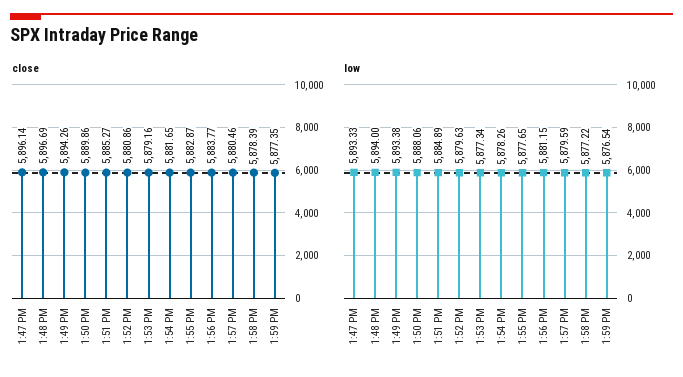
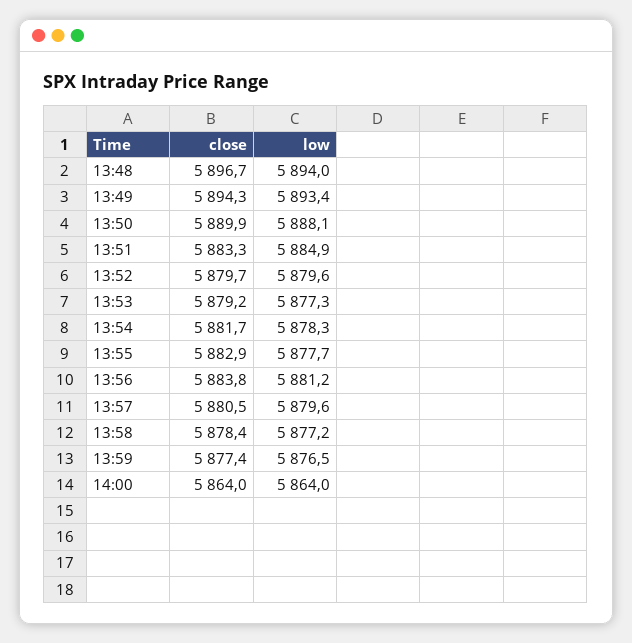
close, 1:47 PM: 5896.14 -> none
close, 1:51 PM: 5885.27 -> 5883.3
close, 1:52 PM: 5880.86 -> 5879.7
low, 1:47 PM: 5893.33 -> none
close, 14:00: none -> 5864
low, 14:00: none -> 5864

